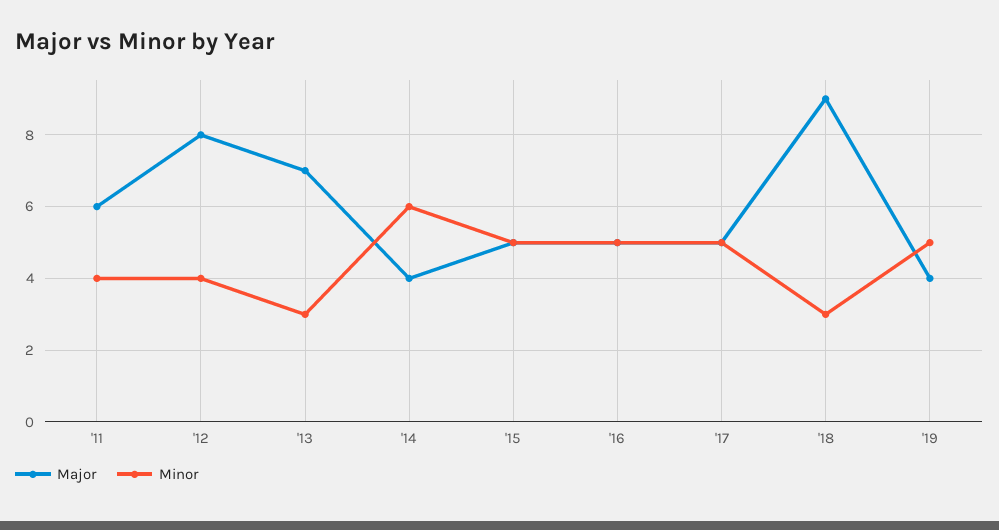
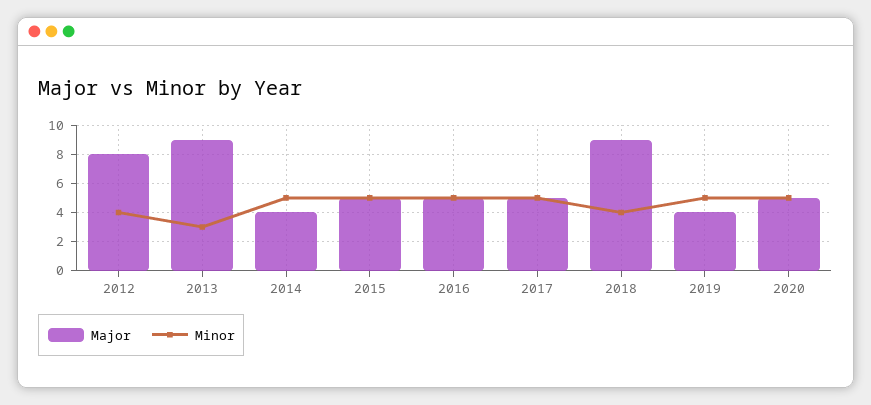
Major, '11: 6 -> none
Minor, '11: 4 -> none
Major, '13: 7 -> 9
Minor, '14: 6 -> 5
Minor, '18: 3 -> 4
Major, 2020: none -> 5
Minor, 2020: none -> 5

